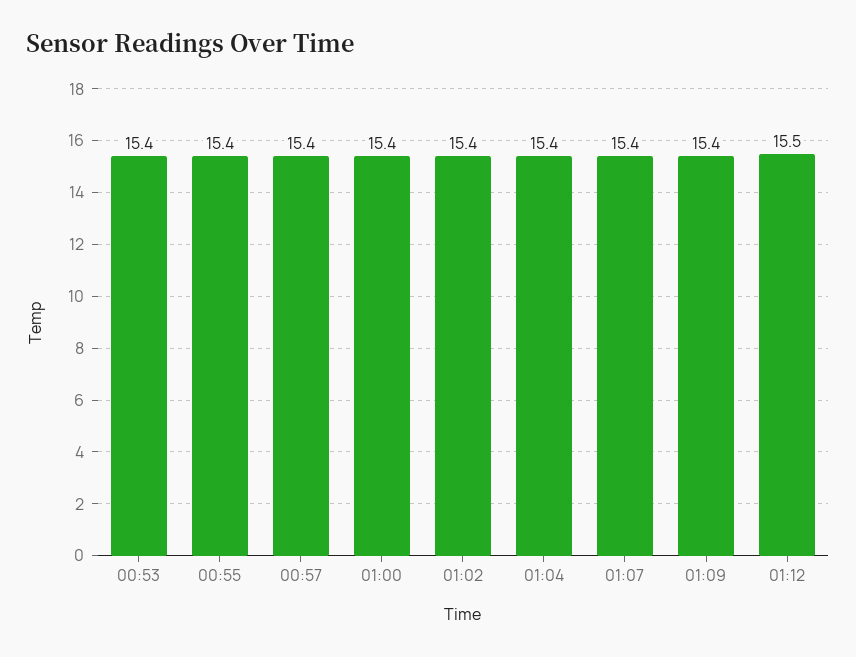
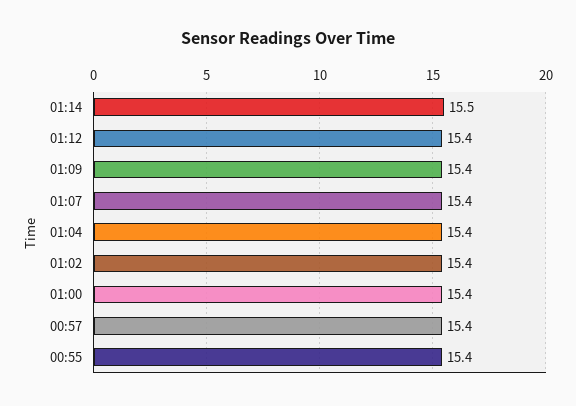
00:53: 15.4 -> none
01:12: 15.5 -> 15.4
01:14: none -> 15.5

